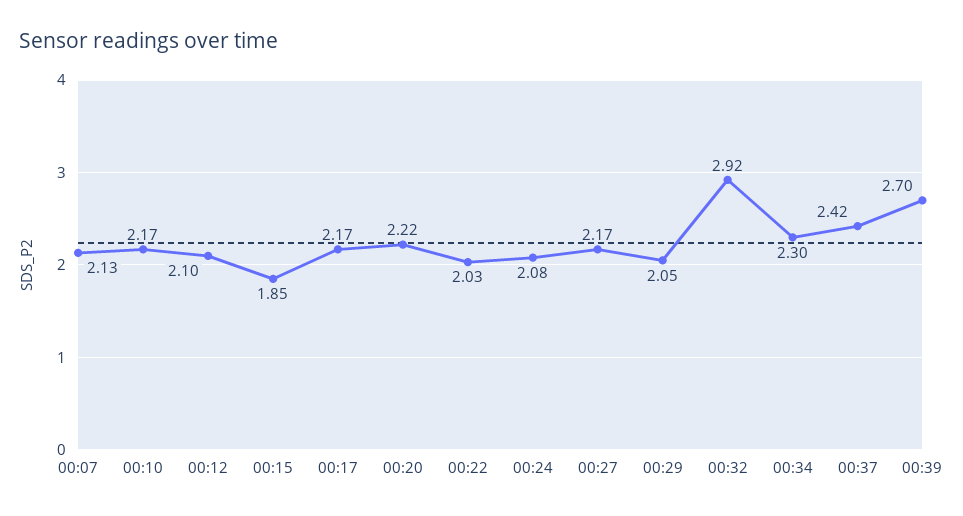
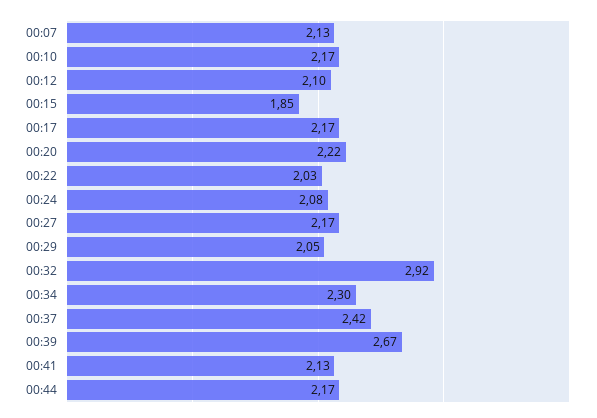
00:39: 2.7 -> 2.67
00:41: none -> 2.13
00:44: none -> 2.17

